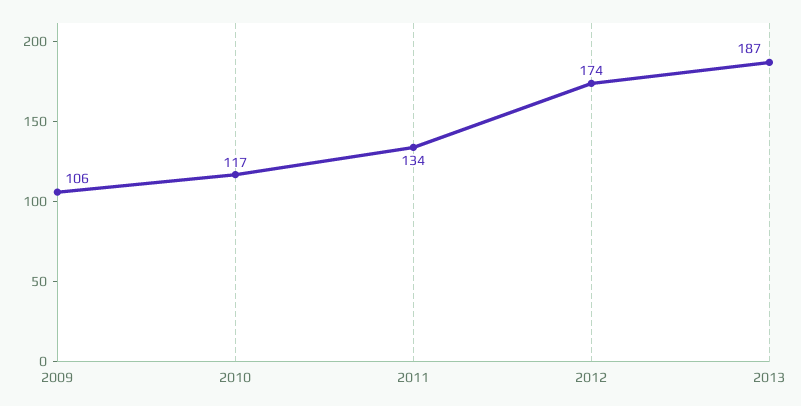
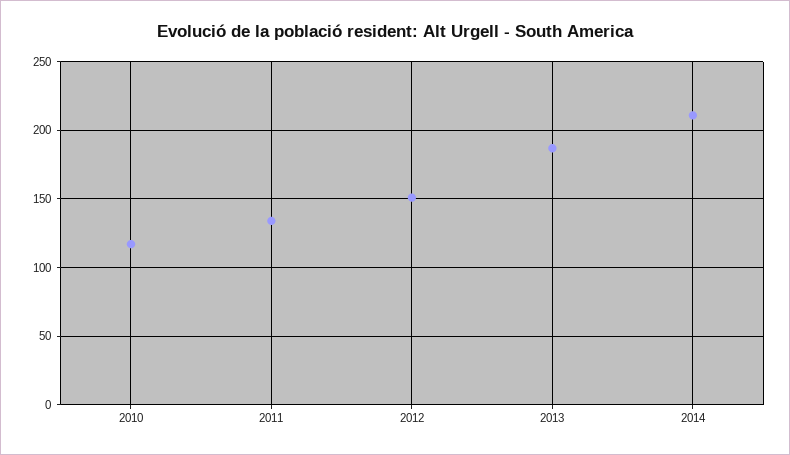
2009: 106 -> none
2012: 174 -> 150
2014: none -> 210

